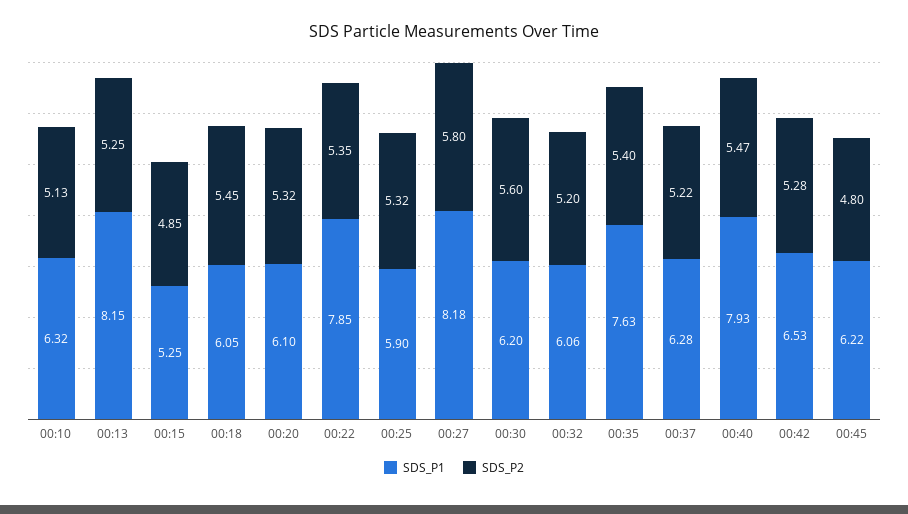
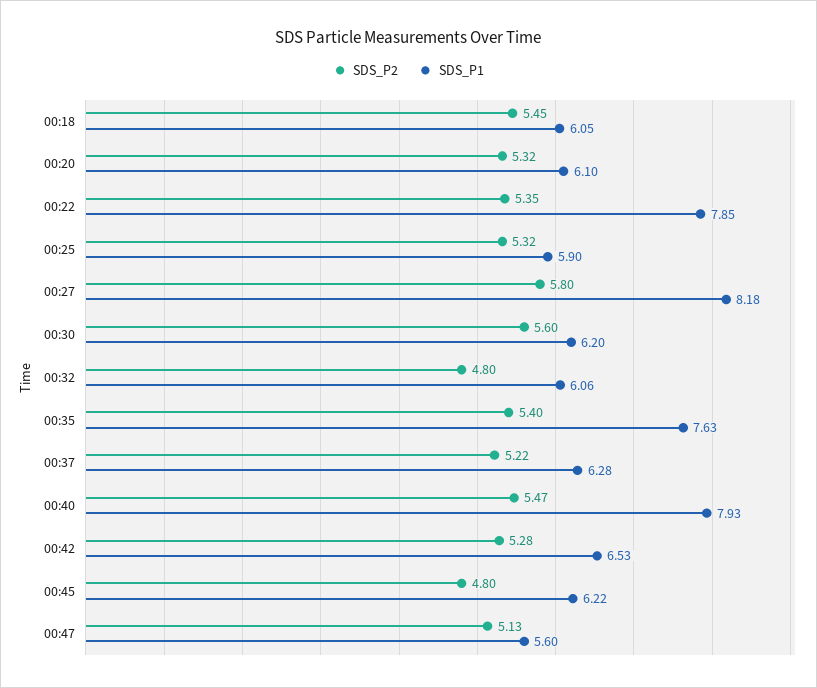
SDS_P1, 00:10: 6.32 -> none
SDS_P2, 00:10: 5.13 -> none
SDS_P1, 00:13: 8.15 -> none
SDS_P2, 00:13: 5.25 -> none
SDS_P1, 00:15: 5.25 -> none
SDS_P2, 00:15: 4.85 -> none
SDS_P2, 00:32: 5.2 -> 4.8
SDS_P2, 00:47: none -> 5.13
SDS_P1, 00:47: none -> 5.6

